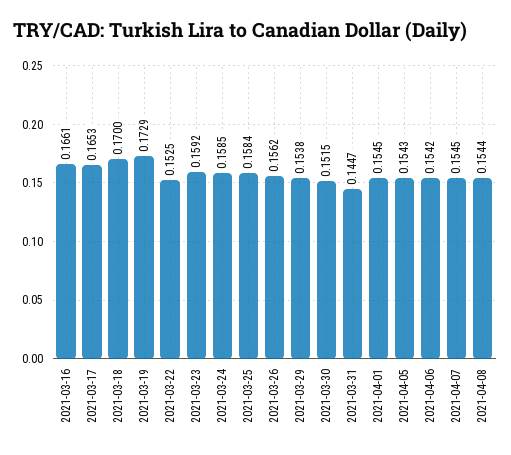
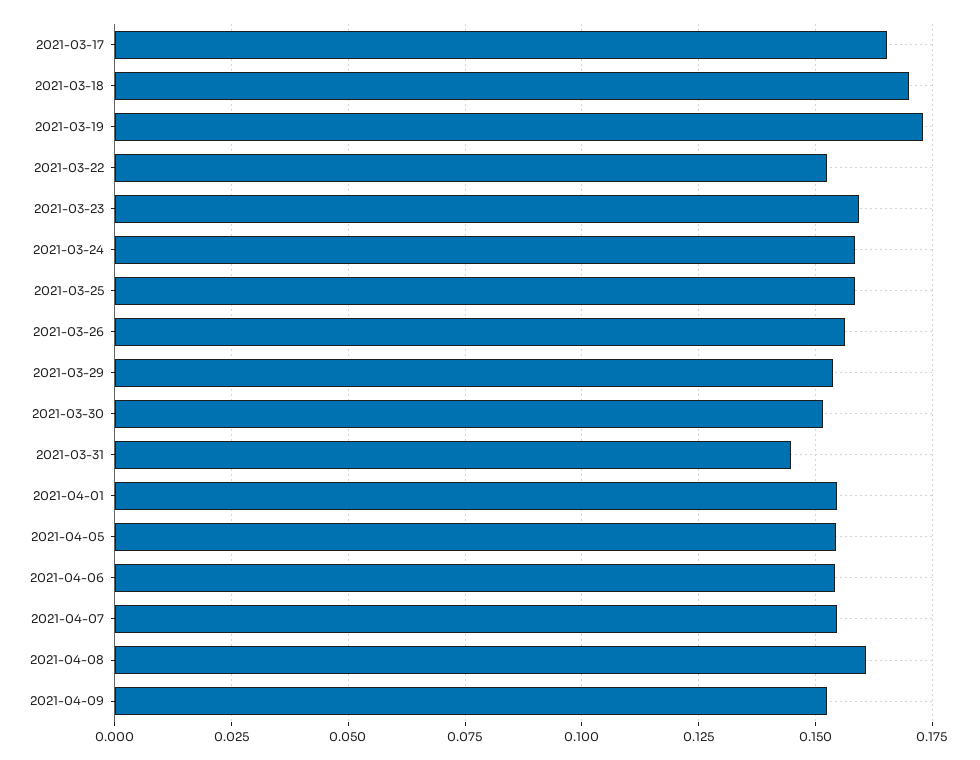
2021-03-16: 0.1661 -> none
2021-04-08: 0.1544 -> 0.16
2021-04-09: none -> 0.1525

